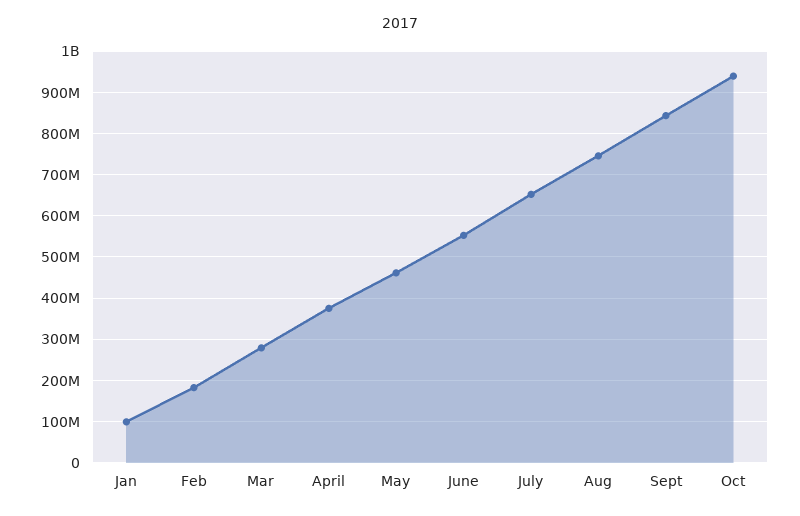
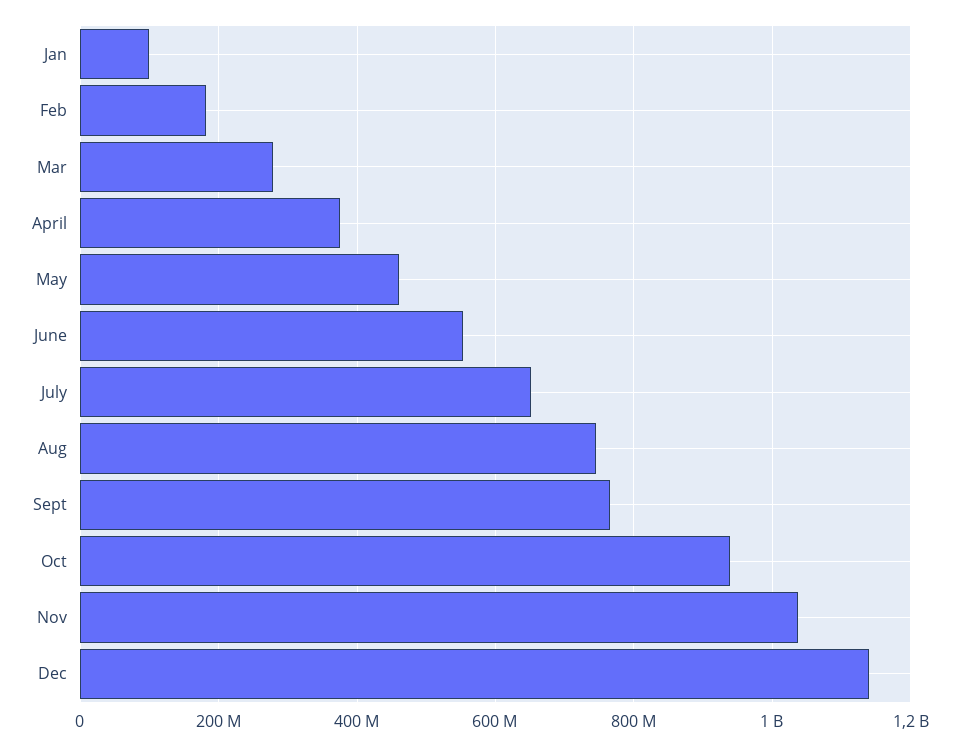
Sept: 840000000 -> 760000000
Nov: none -> 1040000000
Dec: none -> 1140000000

